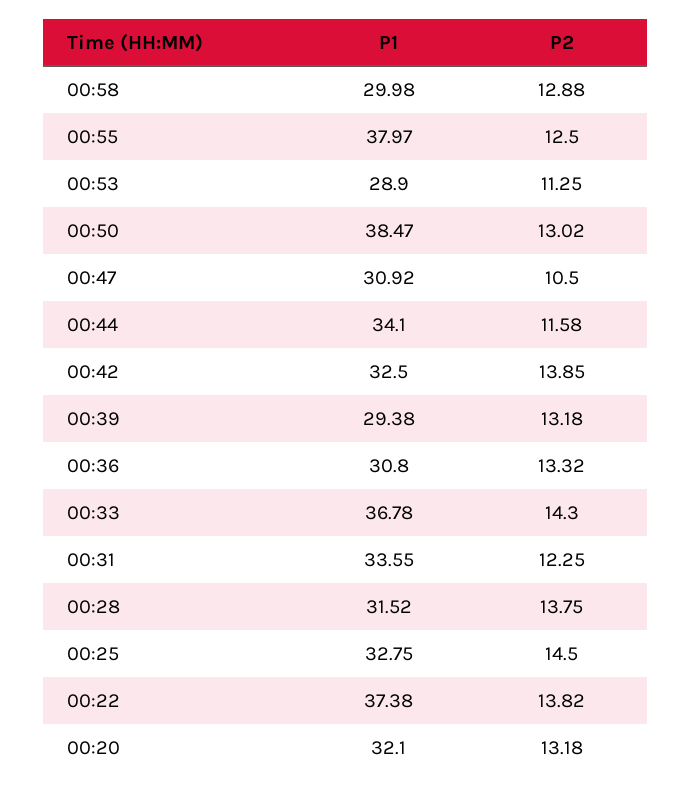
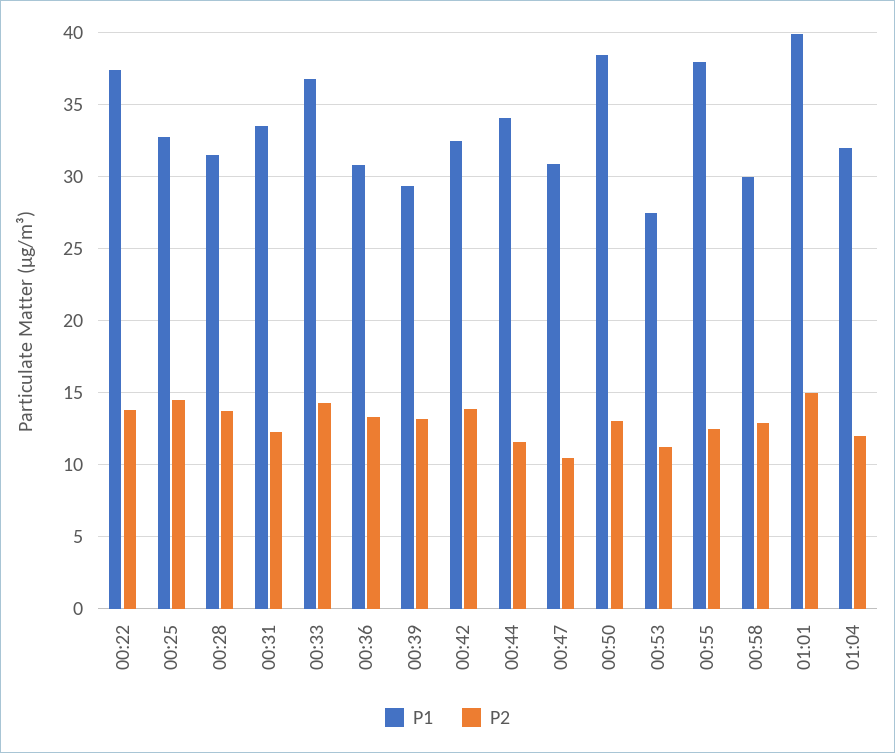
P1, 00:53: 28.9 -> 27.5
P1, 00:20: 32.1 -> none
P2, 00:20: 13.18 -> none
P1, 01:01: none -> 40
P2, 01:01: none -> 15
P1, 01:04: none -> 32
P2, 01:04: none -> 12

